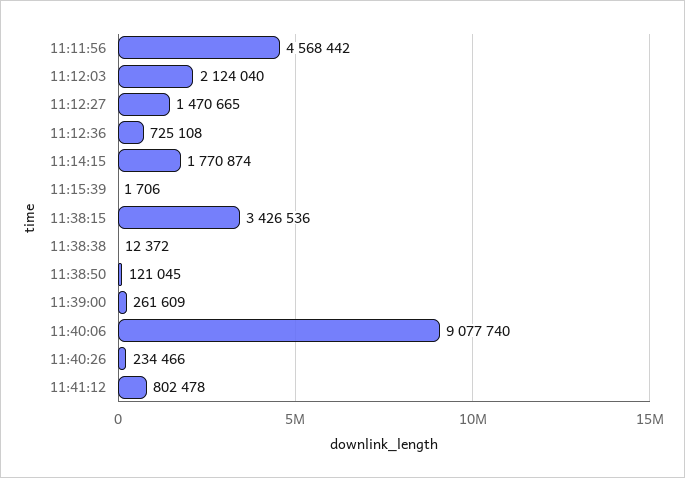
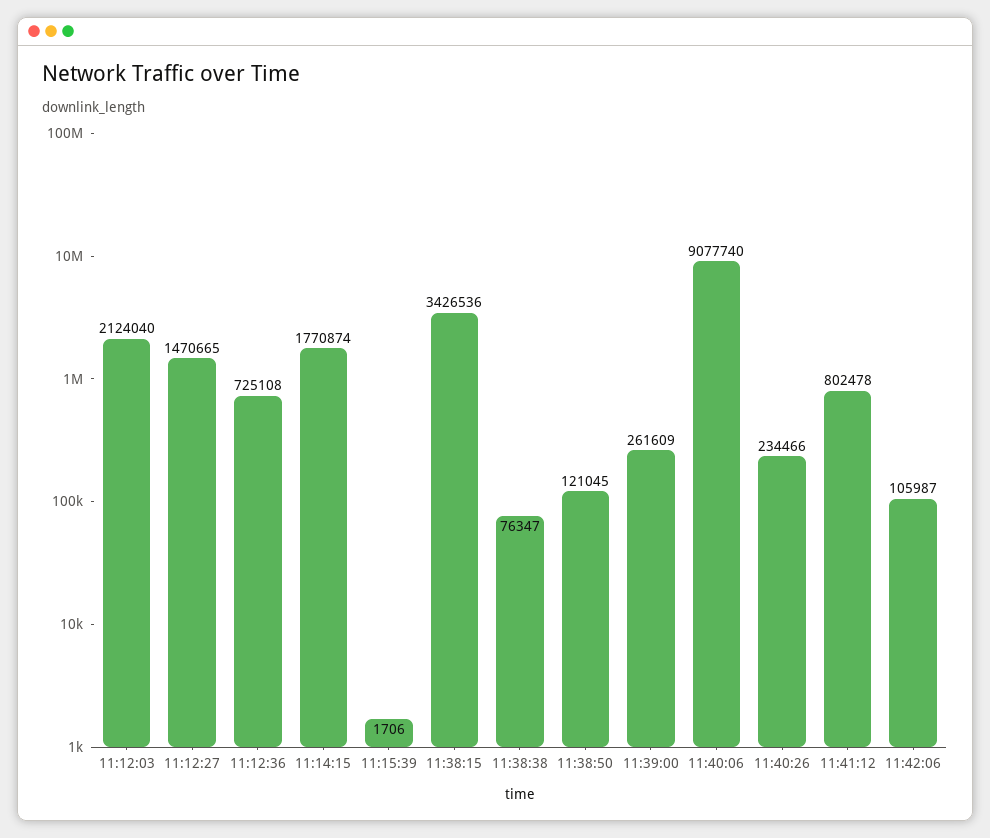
11:11:56: 4568442 -> none
11:38:38: 12372 -> 76347
11:42:06: none -> 105987

